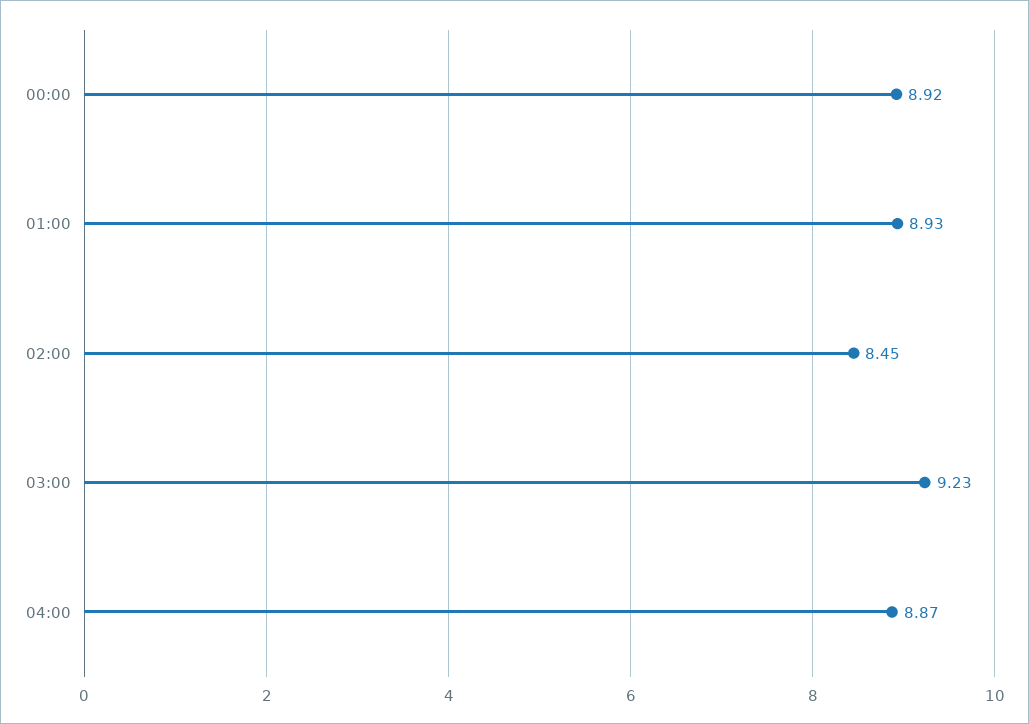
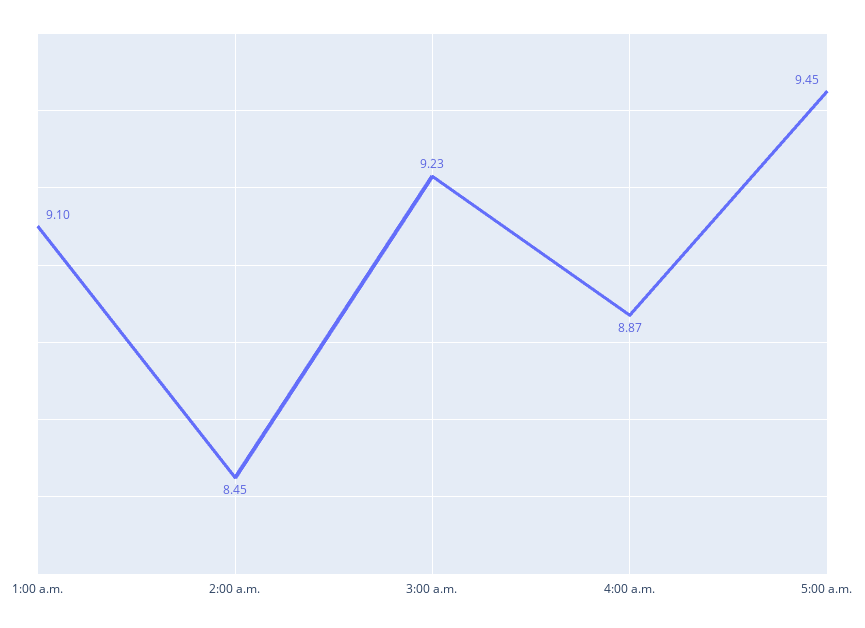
00:00: 8.92 -> none
01:00: 8.93 -> 9.1
5:00 a.m.: none -> 9.45

